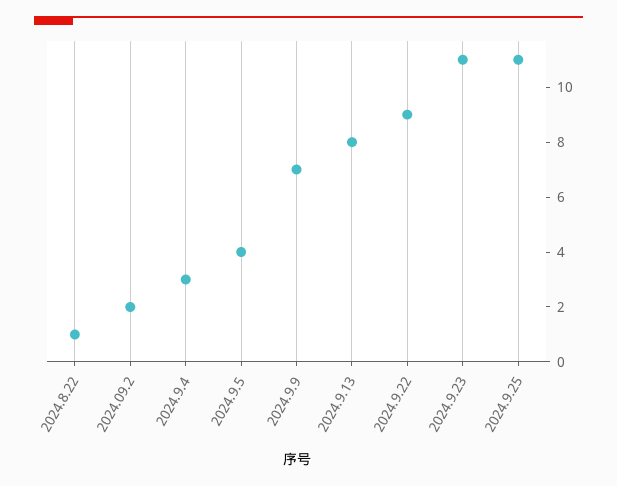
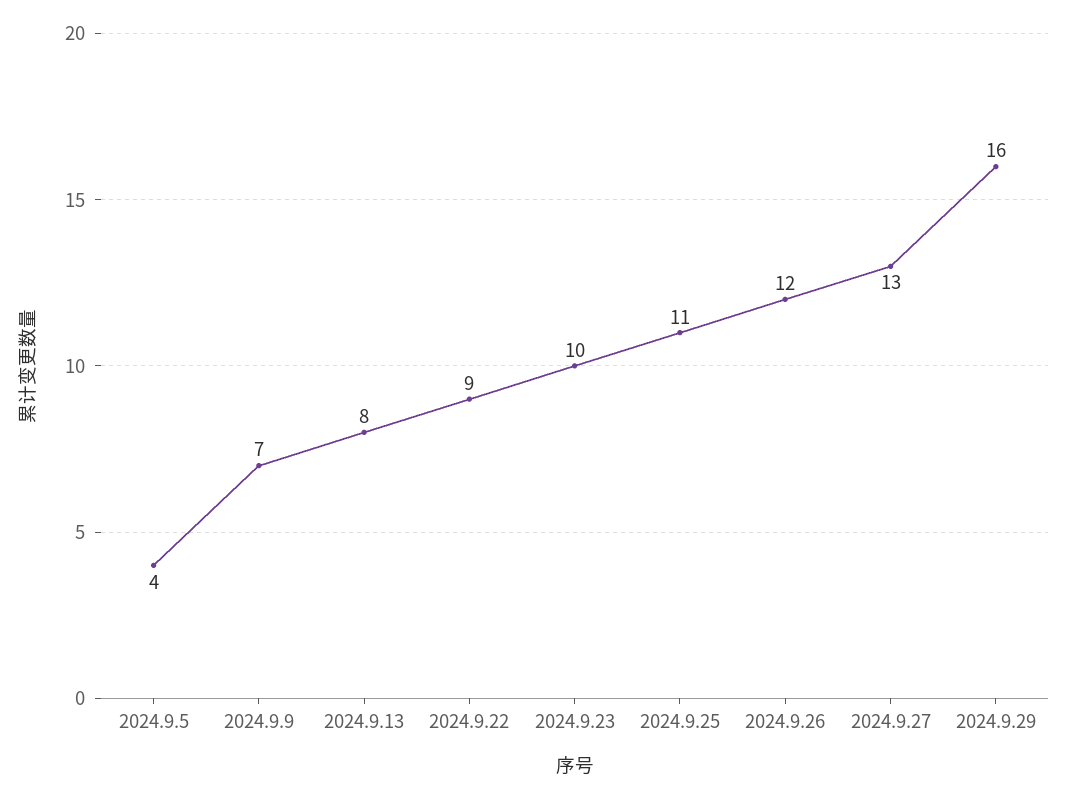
2024.8.22: 1 -> none
2024.09.2: 2 -> none
2024.9.4: 3 -> none
2024.9.23: 11 -> 10
2024.9.26: none -> 12
2024.9.27: none -> 13
2024.9.29: none -> 16

